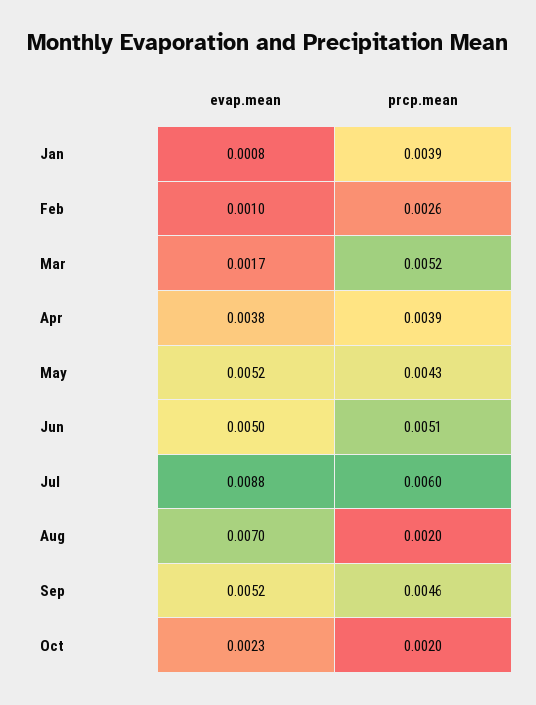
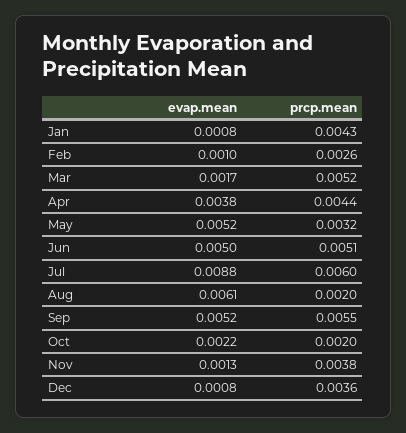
prcp.mean, Jan: 0.0039 -> 0.0043
prcp.mean, Apr: 0.0039 -> 0.0044
prcp.mean, May: 0.0043 -> 0.0032
evap.mean, Aug: 0.007 -> 0.0061
prcp.mean, Sep: 0.0046 -> 0.0055
evap.mean, Oct: 0.0023 -> 0.0022
evap.mean, Nov: none -> 0.0013
prcp.mean, Nov: none -> 0.0038
evap.mean, Dec: none -> 0.0008
prcp.mean, Dec: none -> 0.0036

